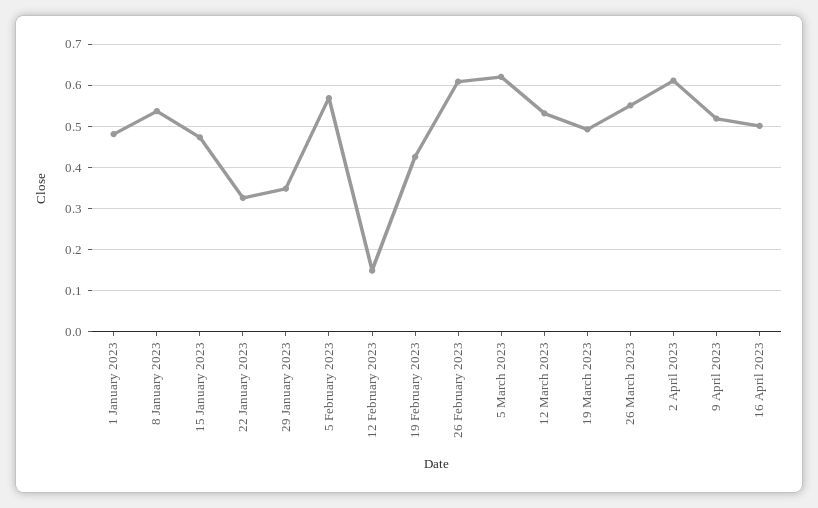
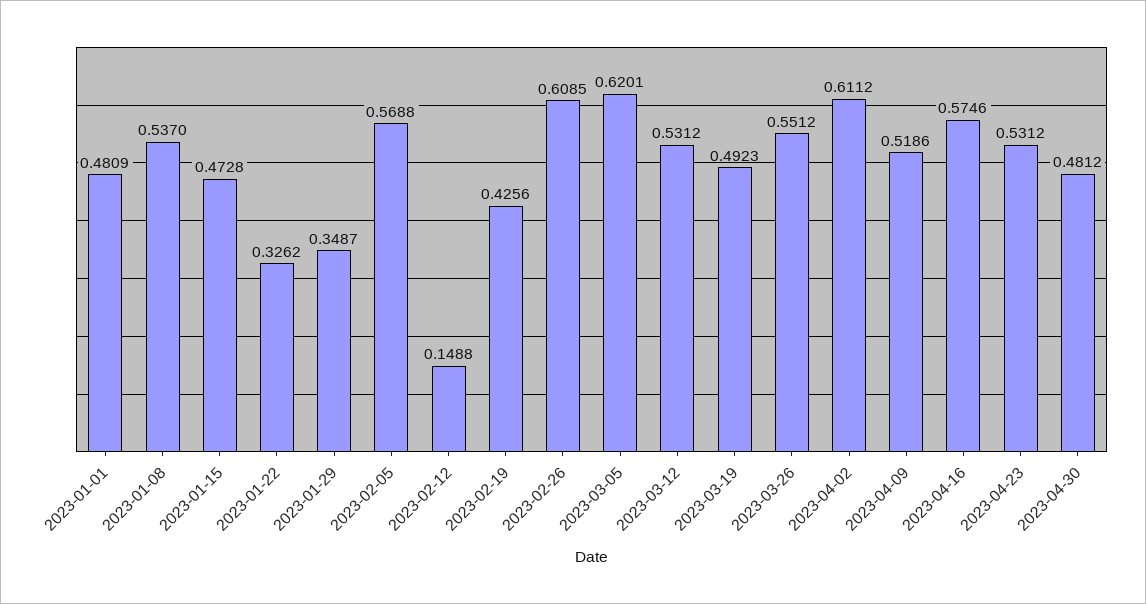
16 April 2023: 0.5 -> 0.5746
2023-04-23: none -> 0.5312
2023-04-30: none -> 0.4812

